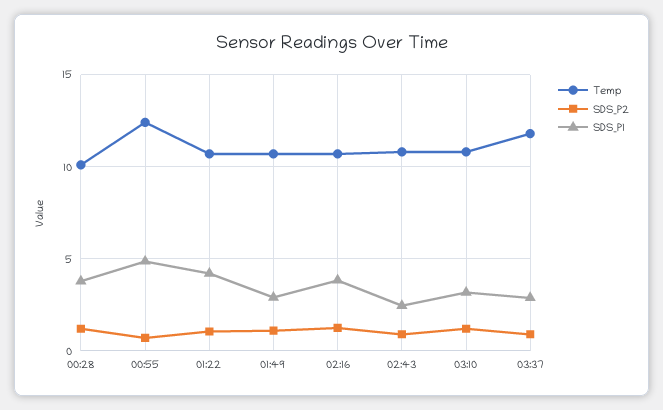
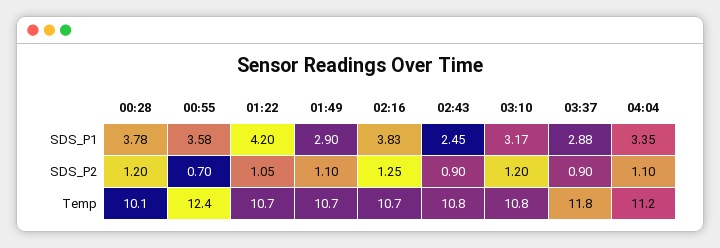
SDS_P1, 00:55: 5 -> 3.58
SDS_P1, 04:04: none -> 3.35
SDS_P2, 04:04: none -> 1.1
Temp, 04:04: none -> 11.2

